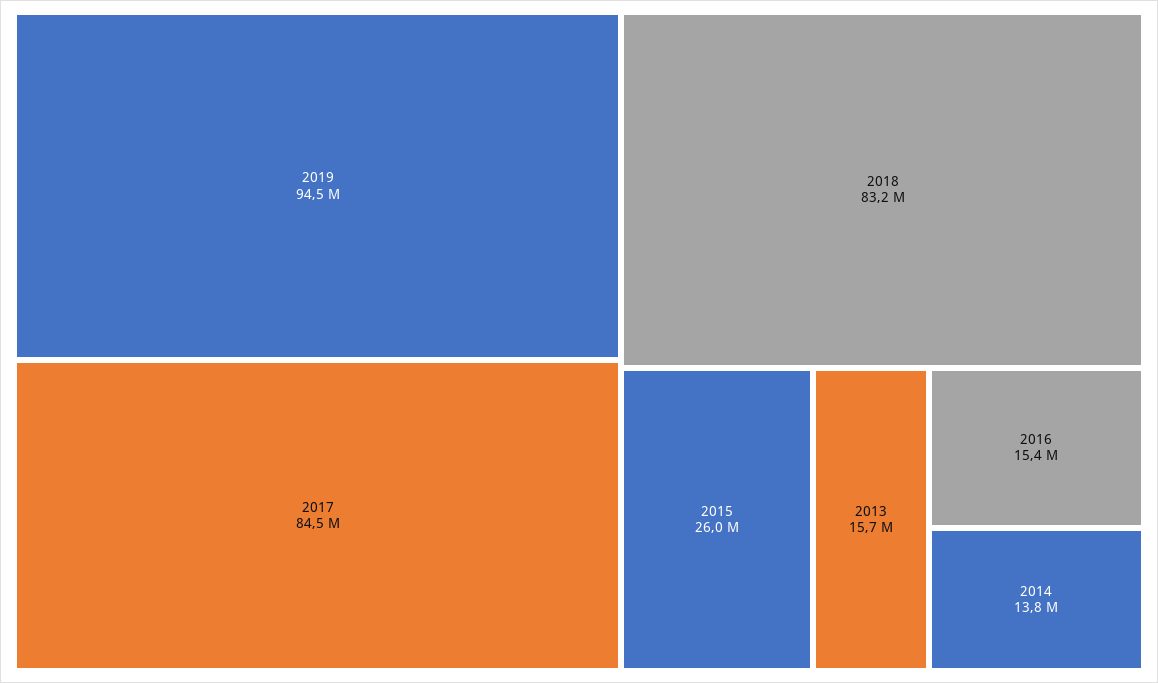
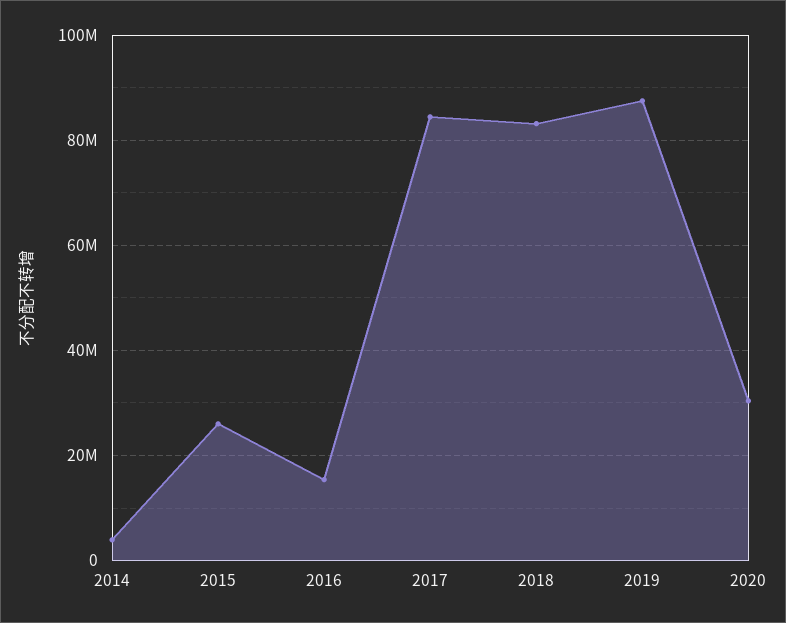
2019: 94500000 -> 88000000
2013: 15700000 -> none
2014: 13800000 -> 4000000
2020: none -> 30000000

